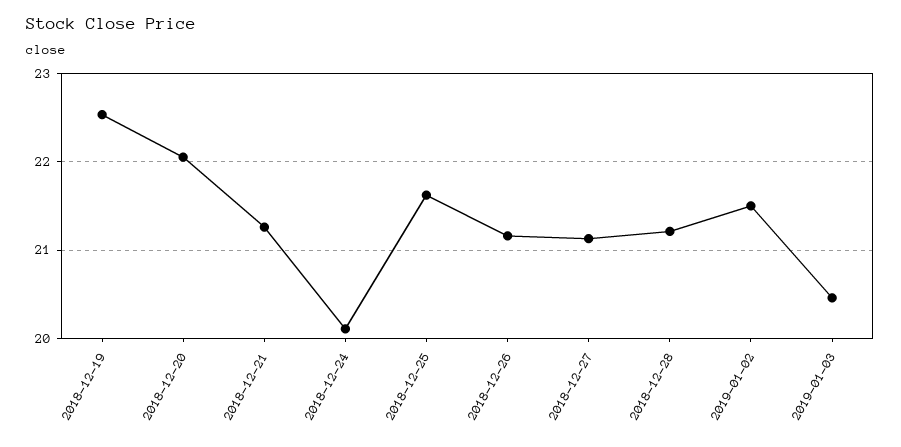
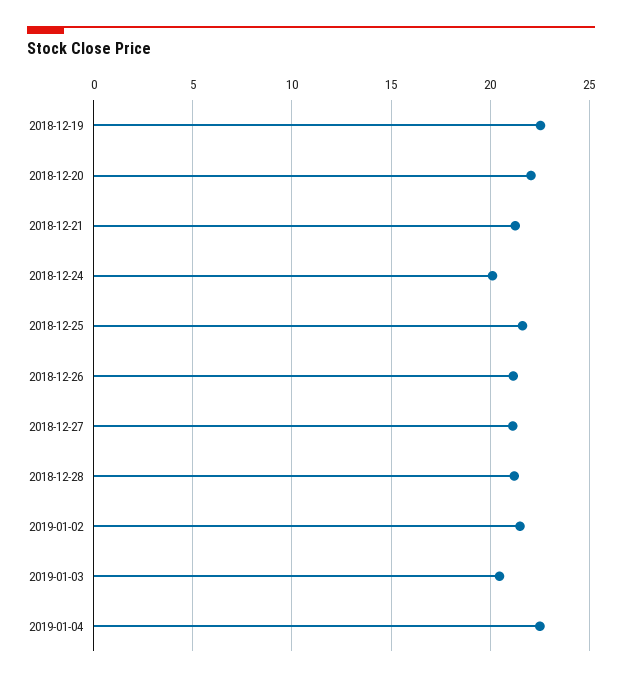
2019-01-04: none -> 22.5

